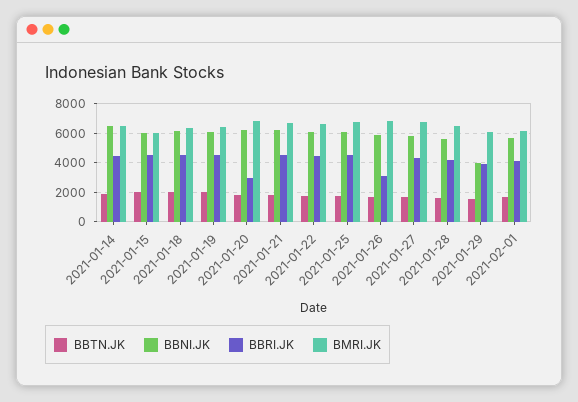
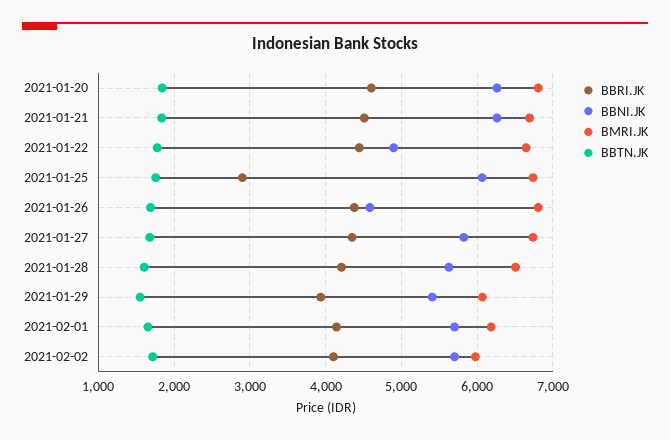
BBTN.JK, 2021-01-14: 2000 -> none
BBNI.JK, 2021-01-14: 6500 -> none
BBRI.JK, 2021-01-14: 4500 -> none
BMRI.JK, 2021-01-14: 6500 -> none
BBTN.JK, 2021-01-15: 2000 -> none
BBNI.JK, 2021-01-15: 6000 -> none
BBRI.JK, 2021-01-15: 4500 -> none
BMRI.JK, 2021-01-15: 6000 -> none
BBTN.JK, 2021-01-18: 2000 -> none
BBNI.JK, 2021-01-18: 6000 -> none
BBRI.JK, 2021-01-18: 4500 -> none
BMRI.JK, 2021-01-18: 6500 -> none
BBTN.JK, 2021-01-19: 2000 -> none
BBNI.JK, 2021-01-19: 6000 -> none
BBRI.JK, 2021-01-19: 4500 -> none
BMRI.JK, 2021-01-19: 6500 -> none
BBRI.JK, 2021-01-20: 3000 -> 4600
BBNI.JK, 2021-01-22: 6000 -> 4900
BBRI.JK, 2021-01-25: 4500 -> 2900
BBNI.JK, 2021-01-26: 6000 -> 4600
BBRI.JK, 2021-01-26: 3000 -> 4400
BBNI.JK, 2021-01-29: 4000 -> 5400
BBRI.JK, 2021-02-02: none -> 4100
BBNI.JK, 2021-02-02: none -> 5700
BMRI.JK, 2021-02-02: none -> 6000
BBTN.JK, 2021-02-02: none -> 1700

